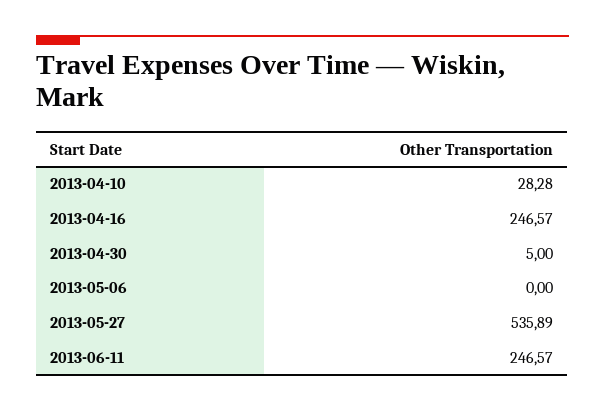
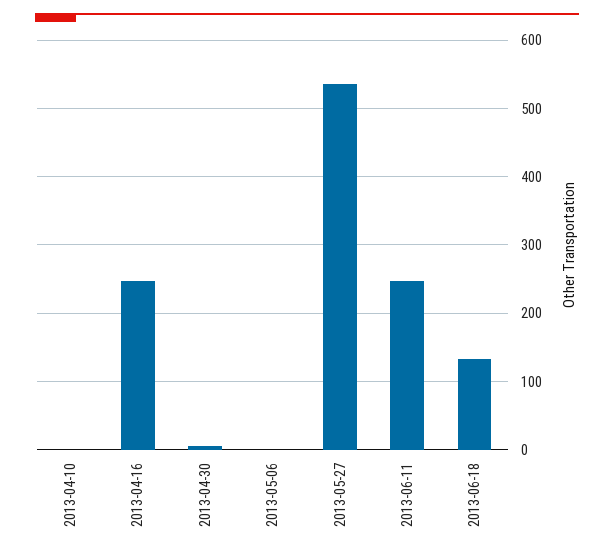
2013-04-10: 28.28 -> 0
2013-06-18: none -> 130

